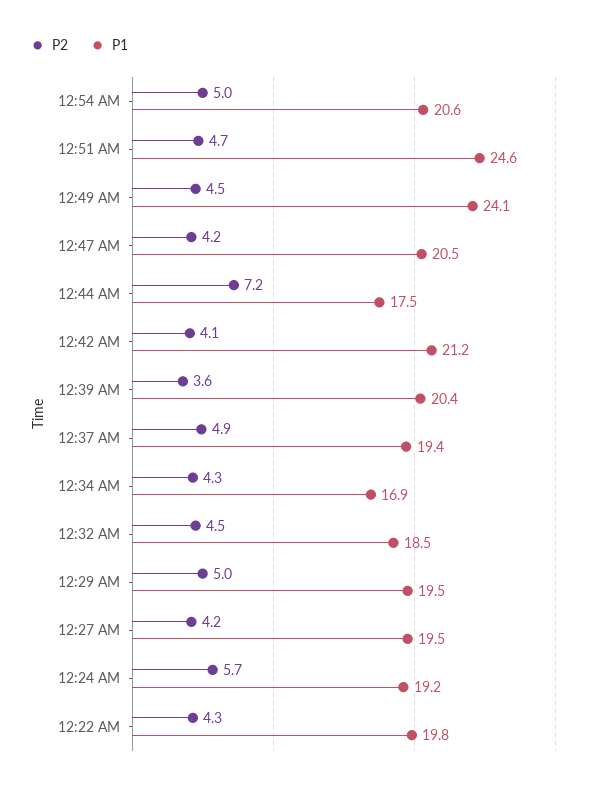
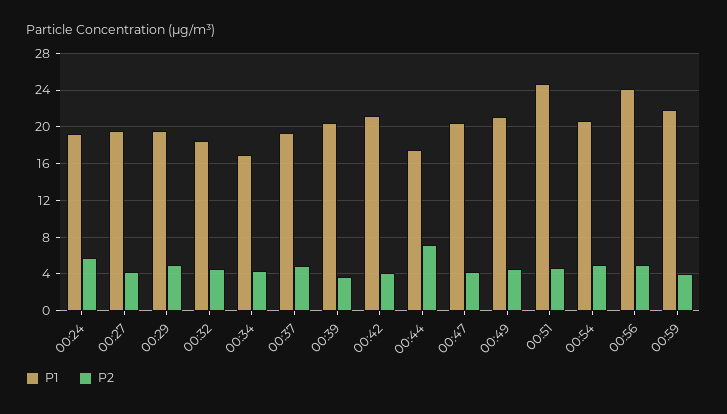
P1, 12:49 AM: 24.1 -> 21
P2, 12:22 AM: 4.3 -> none
P1, 12:22 AM: 19.8 -> none
P1, 00:56: none -> 24
P2, 00:56: none -> 5
P1, 00:59: none -> 22
P2, 00:59: none -> 4

